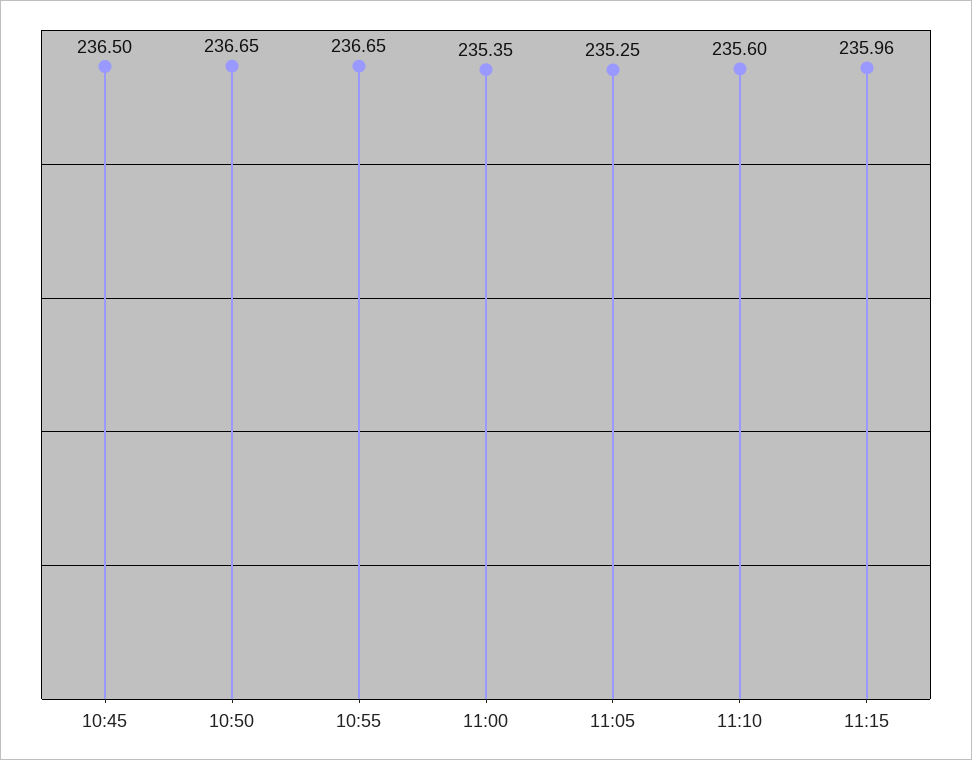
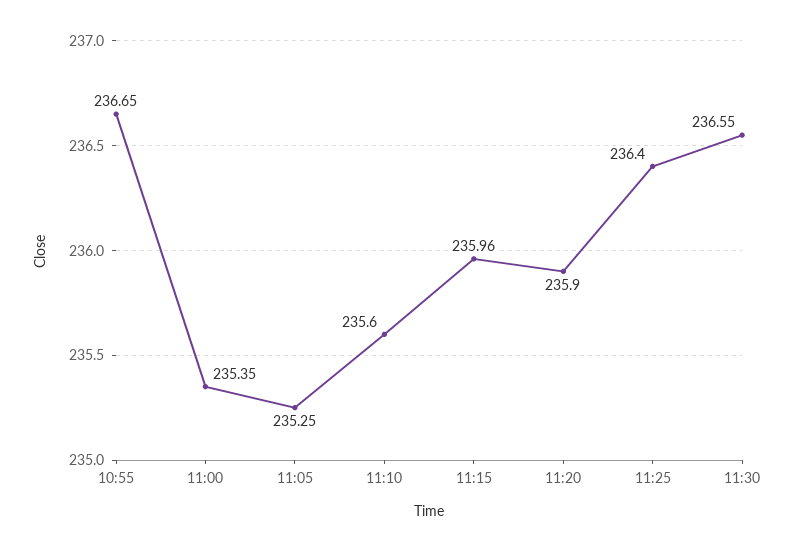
10:45: 236.5 -> none
10:50: 236.65 -> none
11:20: none -> 235.9
11:25: none -> 236.4
11:30: none -> 236.55

